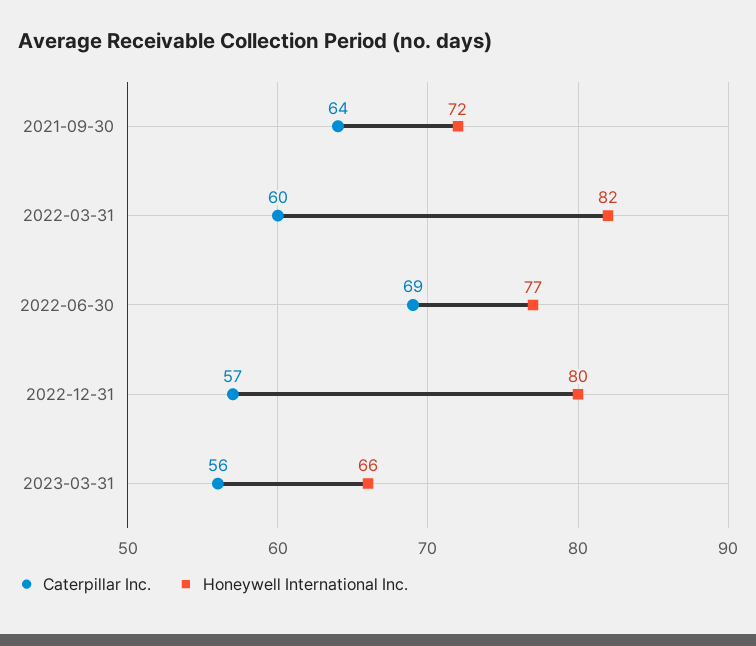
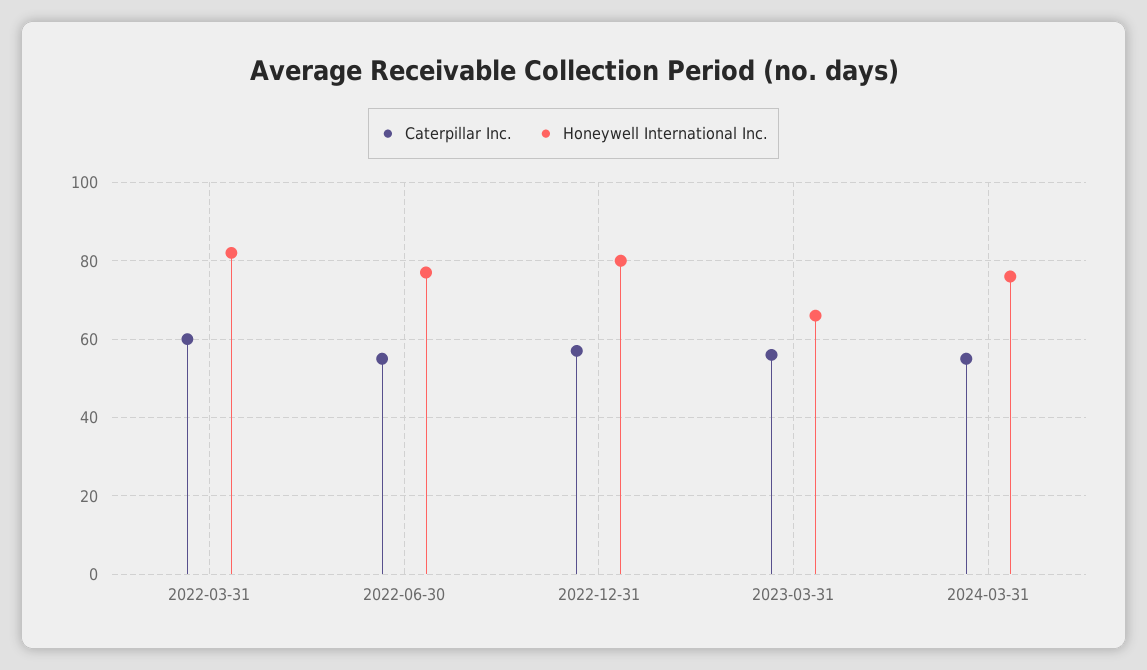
Caterpillar Inc., 2021-09-30: 64 -> none
Honeywell International Inc., 2021-09-30: 72 -> none
Caterpillar Inc., 2022-06-30: 69 -> 55
Caterpillar Inc., 2024-03-31: none -> 55
Honeywell International Inc., 2024-03-31: none -> 75

